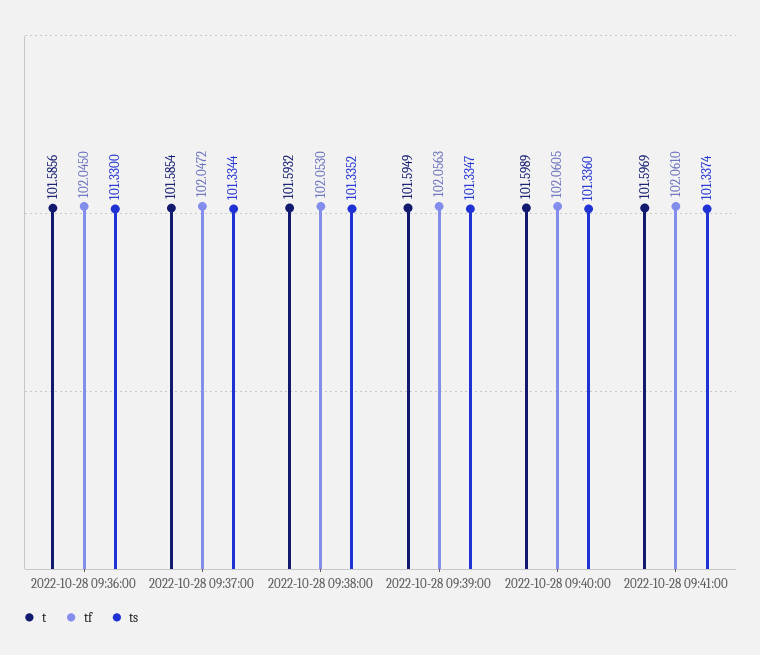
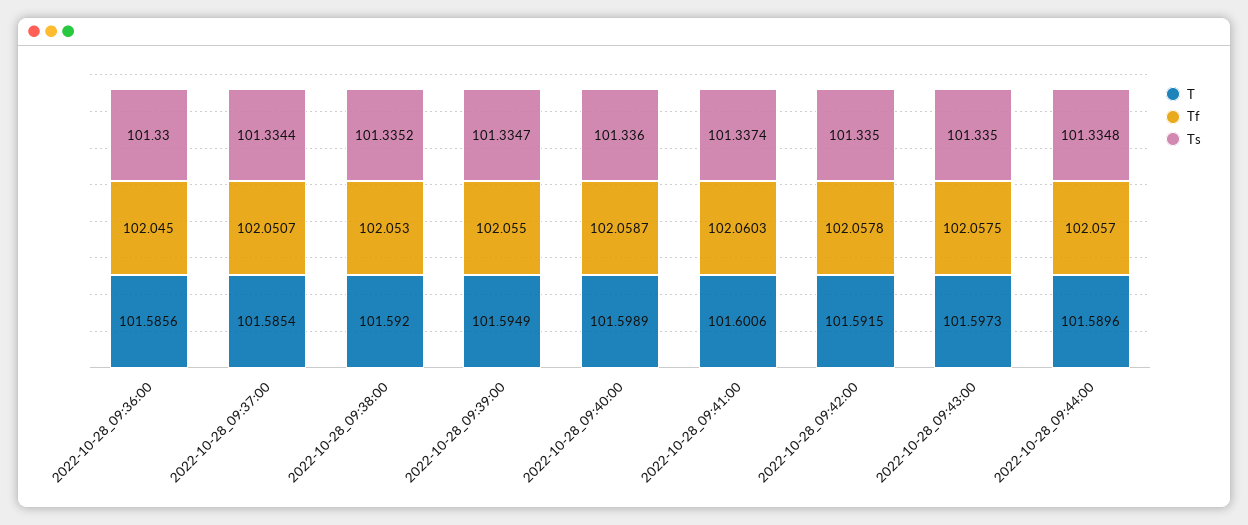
tf, 2022-10-28 09:37:00: 102.0472 -> 102.0507
t, 2022-10-28 09:38:00: 101.5932 -> 101.592
tf, 2022-10-28 09:39:00: 102.0563 -> 102.055
tf, 2022-10-28 09:40:00: 102.0605 -> 102.0587
t, 2022-10-28 09:41:00: 101.5969 -> 101.6006
tf, 2022-10-28 09:41:00: 102.061 -> 102.0603
t, 2022-10-28_09:42:00: none -> 101.5915
tf, 2022-10-28_09:42:00: none -> 102.0578
ts, 2022-10-28_09:42:00: none -> 101.335
t, 2022-10-28_09:43:00: none -> 101.5973
tf, 2022-10-28_09:43:00: none -> 102.0575
ts, 2022-10-28_09:43:00: none -> 101.335
t, 2022-10-28_09:44:00: none -> 101.5896
tf, 2022-10-28_09:44:00: none -> 102.057
ts, 2022-10-28_09:44:00: none -> 101.3348

